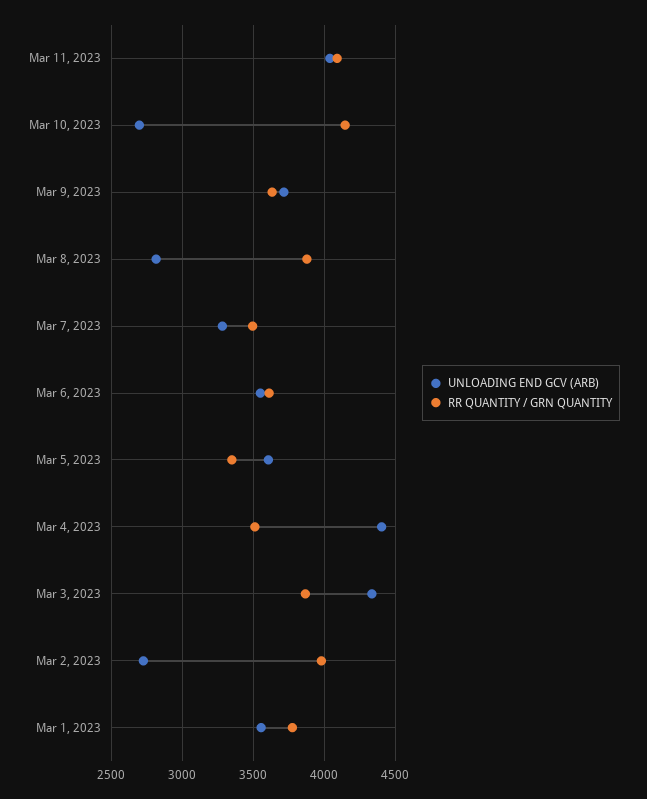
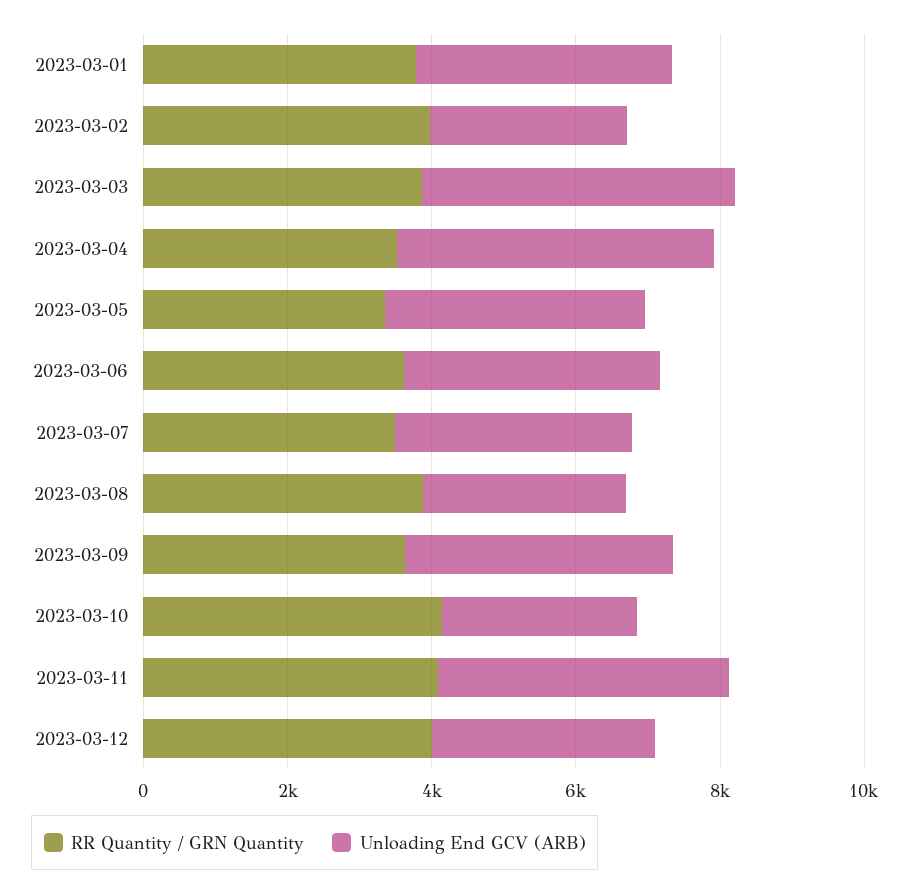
RR QUANTITY / GRN QUANTITY, 2023-03-12: none -> 4000
UNLOADING END GCV (ARB), 2023-03-12: none -> 3000

